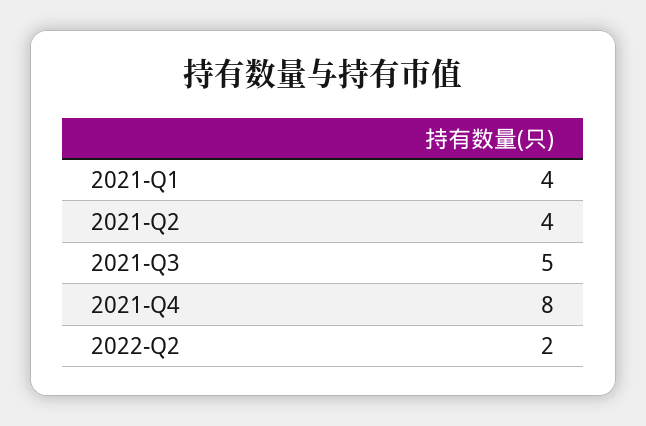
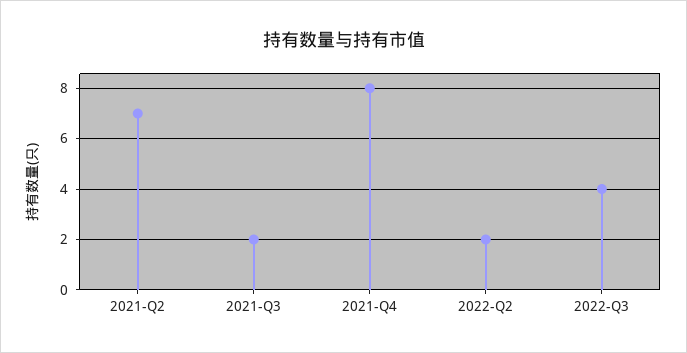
2021-Q1: 4 -> none
2021-Q2: 4 -> 7
2021-Q3: 5 -> 2
2022-Q3: none -> 4

